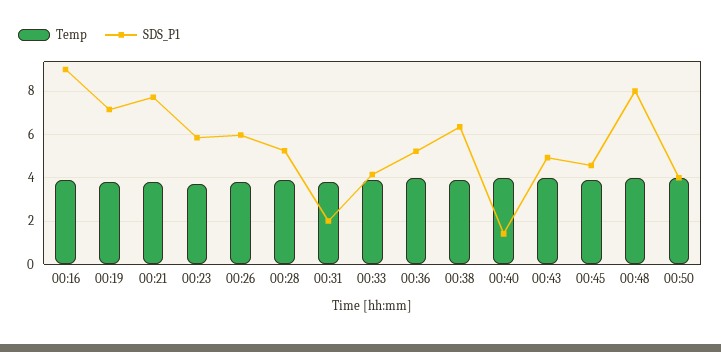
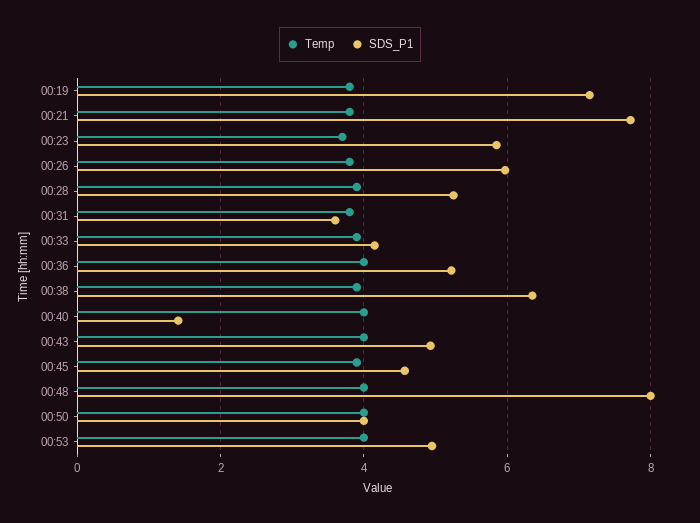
Temp, 00:16: 4 -> none
SDS_P1, 00:16: 9 -> none
SDS_P1, 00:31: 2 -> 3.6
Temp, 00:53: none -> 4
SDS_P1, 00:53: none -> 5

